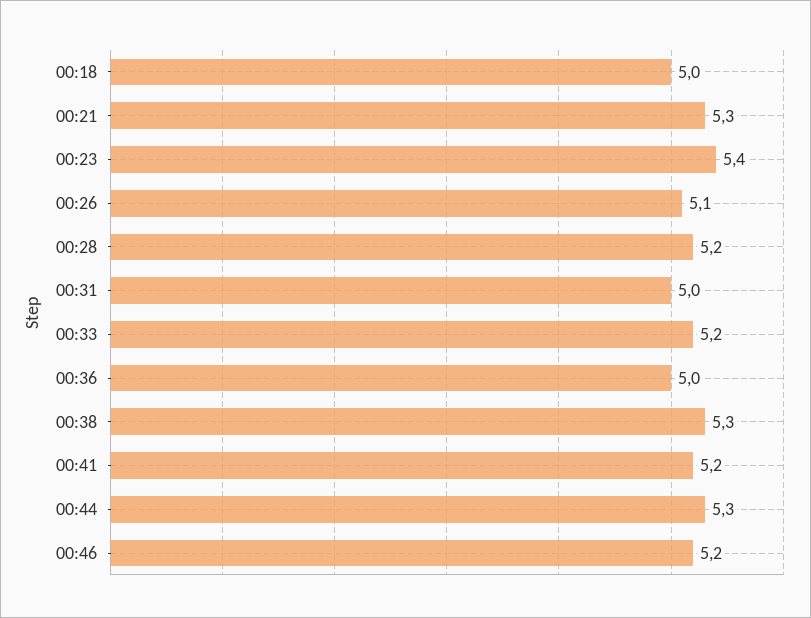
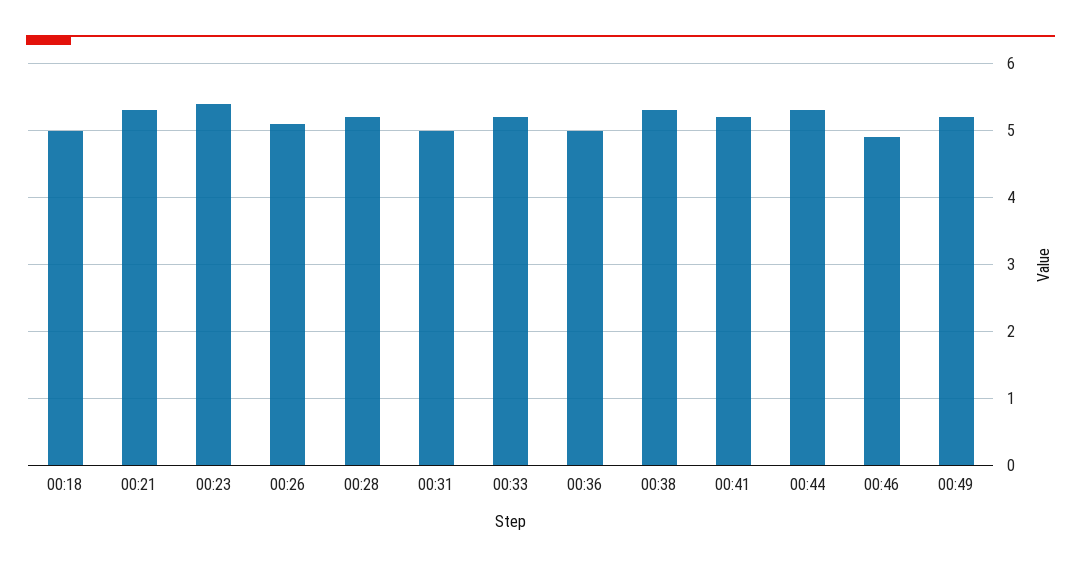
00:46: 5.2 -> 4.9
00:49: none -> 5.2

